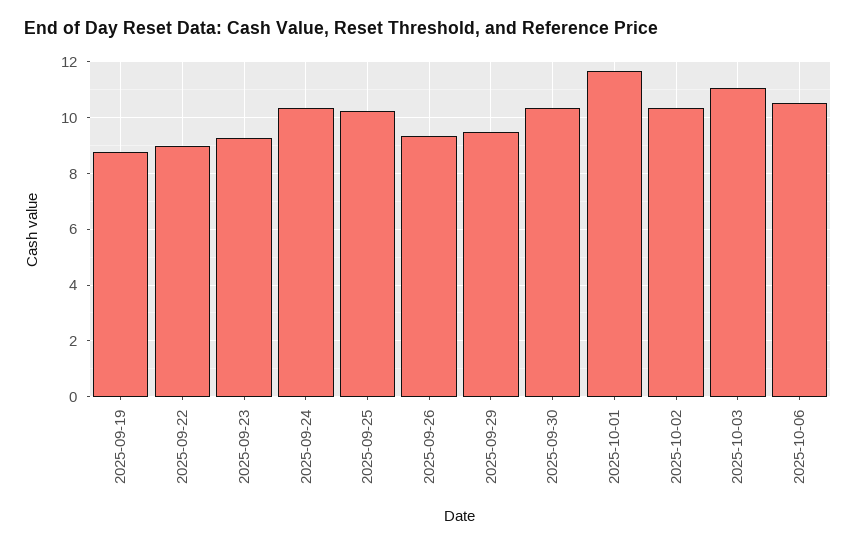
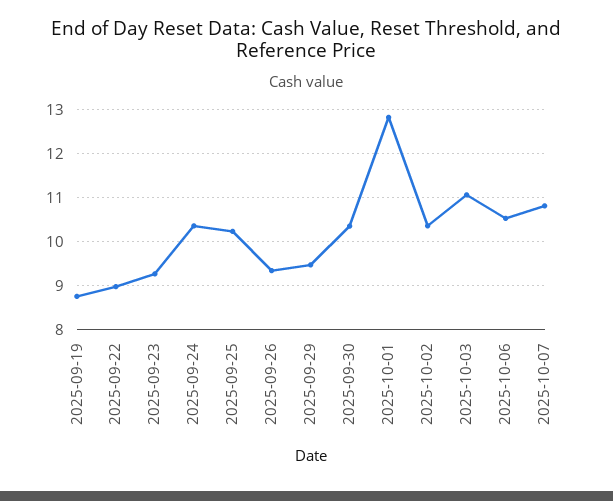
2025-10-01: 11.75 -> 12.8
2025-10-07: none -> 10.8

